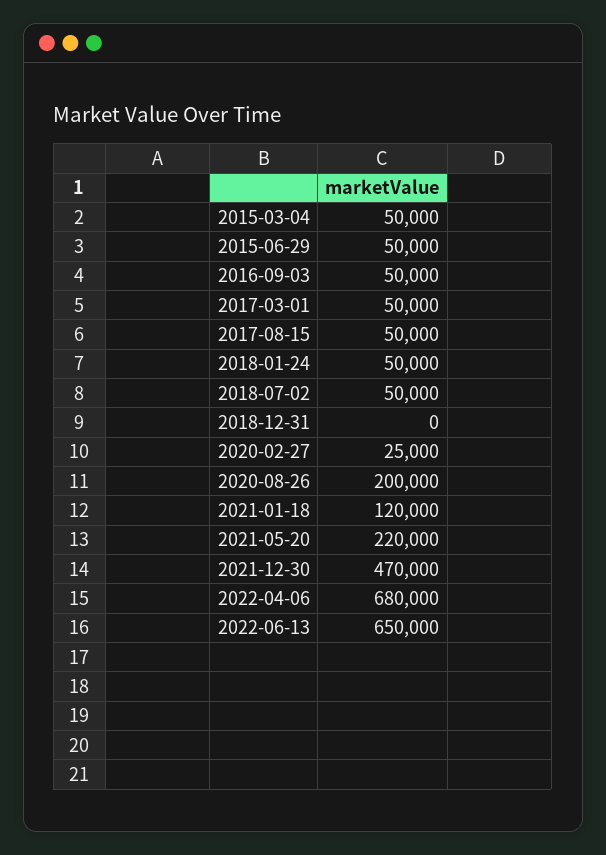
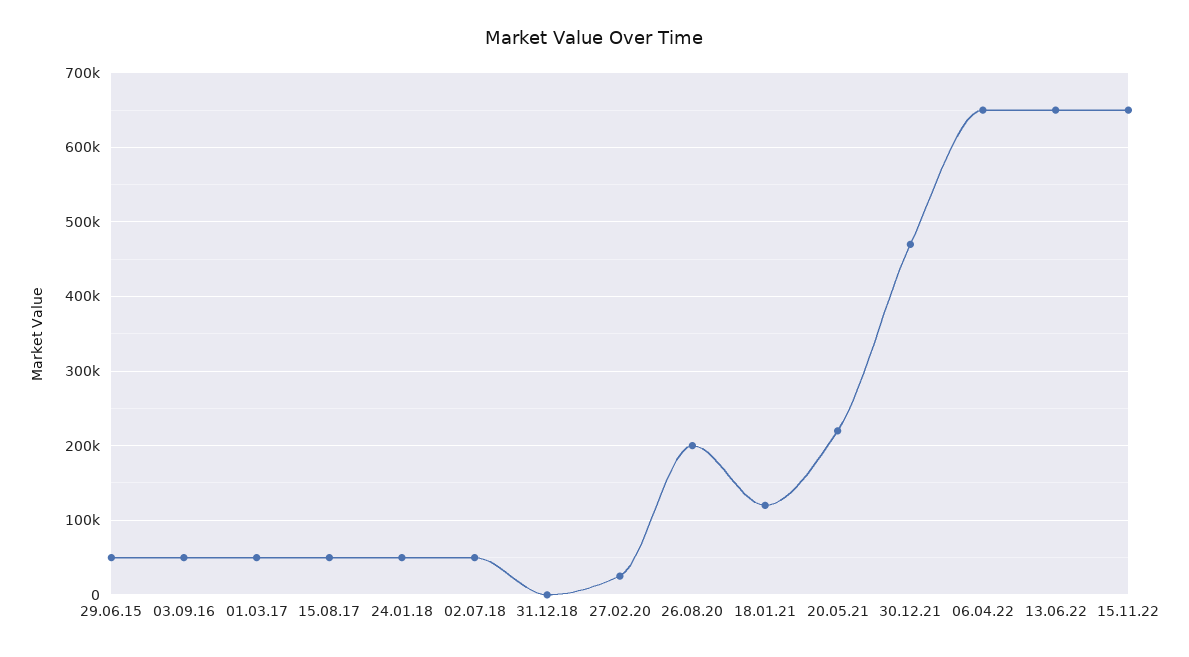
2015-03-04: 50000 -> none
2022-04-06: 680000 -> 650000
15.11.22: none -> 650000

